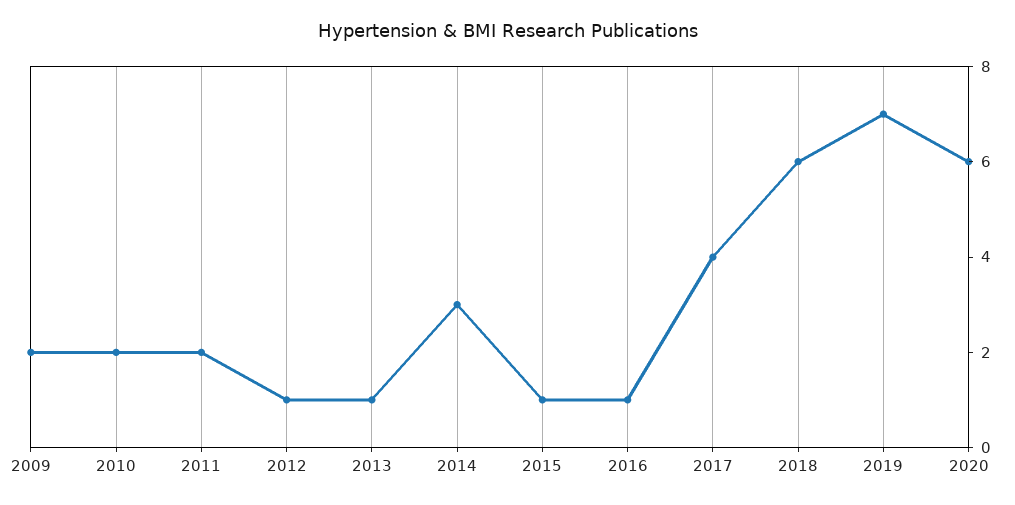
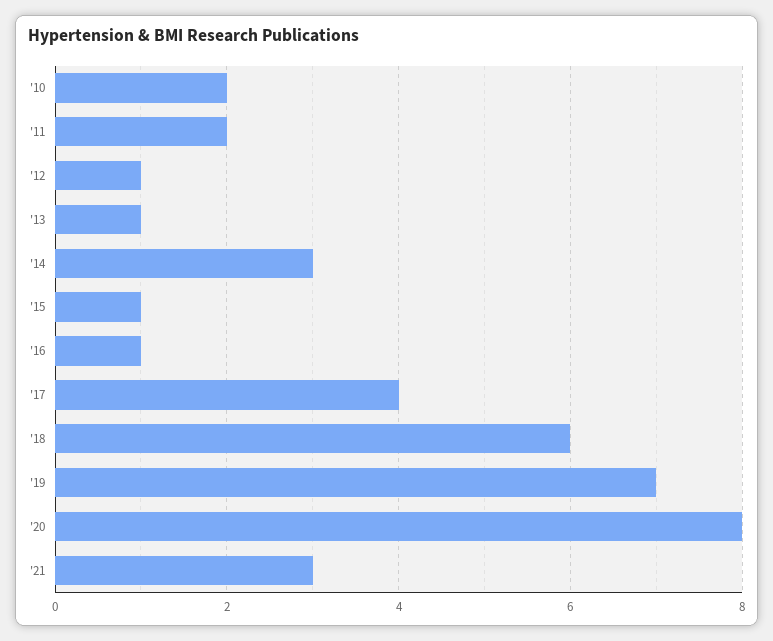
2009: 2 -> none
2020: 6 -> 8
'21: none -> 3

